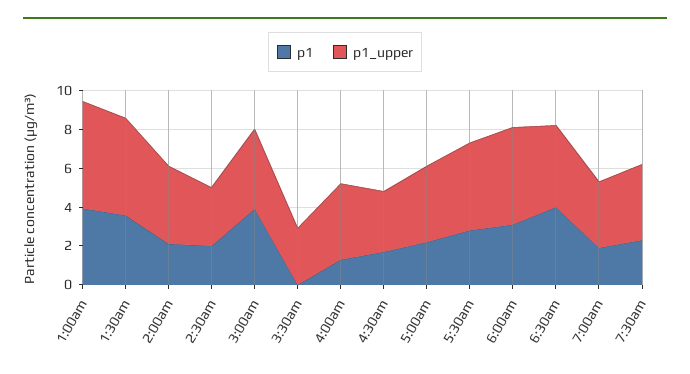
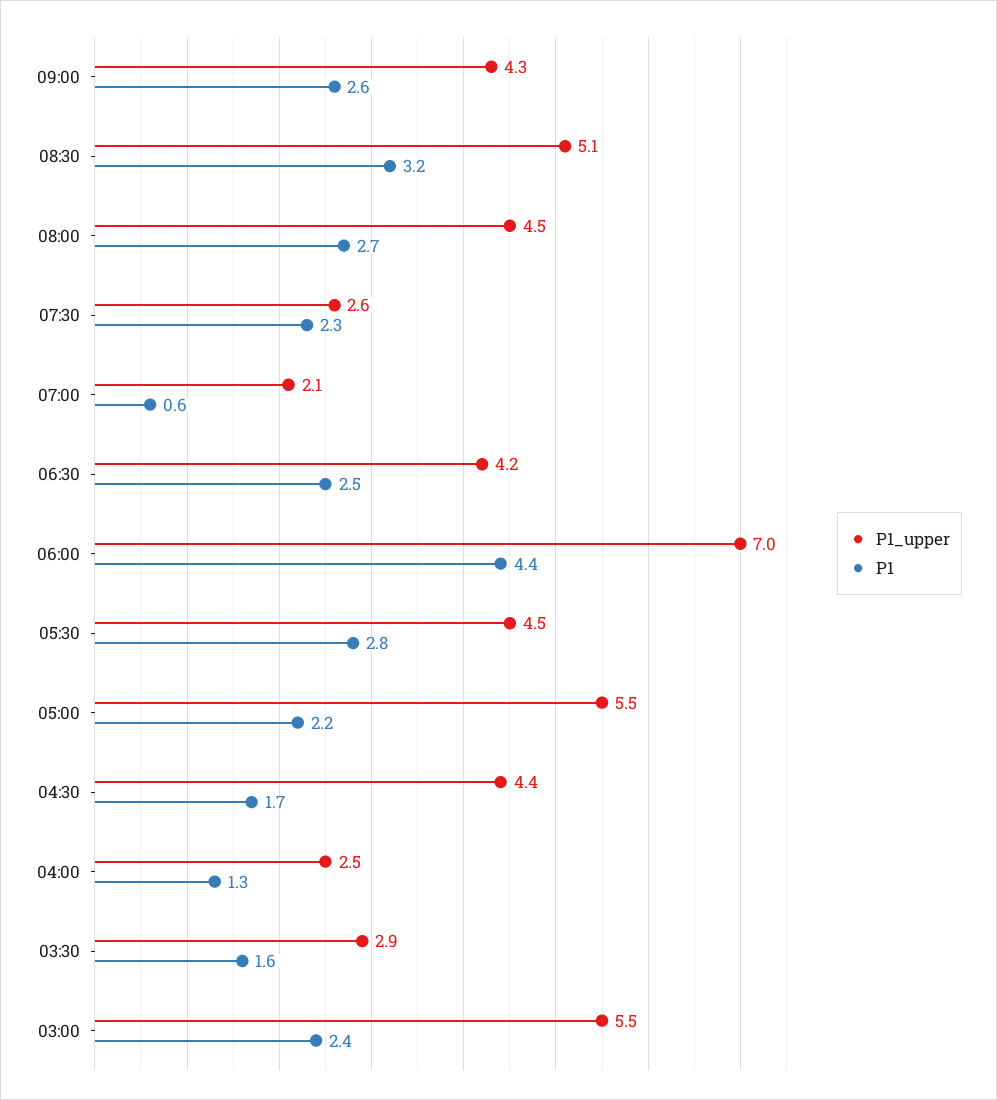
p1, 1:00am: 4 -> none
p1_upper, 1:00am: 5.5 -> none
p1, 1:30am: 3.5 -> none
p1_upper, 1:30am: 5 -> none
p1, 2:00am: 2 -> none
p1_upper, 2:00am: 4 -> none
p1, 2:30am: 2 -> none
p1_upper, 2:30am: 3 -> none
p1, 3:00am: 4 -> 2.4
p1_upper, 3:00am: 4 -> 5.5
p1, 3:30am: 0 -> 1.6
p1_upper, 4:00am: 4 -> 2.5
p1_upper, 4:30am: 3 -> 4.4
p1_upper, 5:00am: 4 -> 5.5
p1, 6:00am: 3 -> 4.4
p1_upper, 6:00am: 5 -> 7
p1, 6:30am: 4 -> 2.5
p1, 7:00am: 2 -> 0.6
p1_upper, 7:00am: 3.5 -> 2.1
p1_upper, 7:30am: 4 -> 2.6
p1_upper, 09:00: none -> 4.3
p1, 09:00: none -> 2.6
p1_upper, 08:30: none -> 5.1
p1, 08:30: none -> 3.2
p1_upper, 08:00: none -> 4.5
p1, 08:00: none -> 2.7

